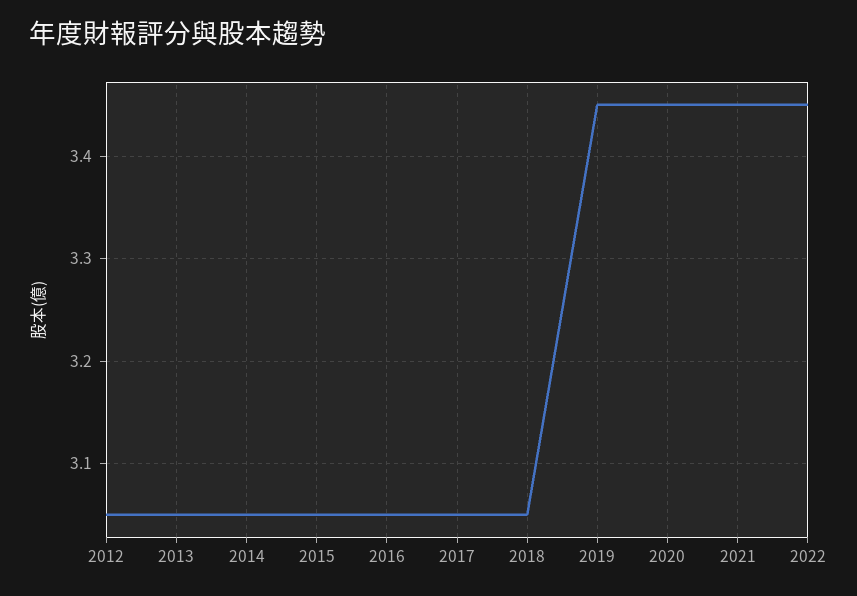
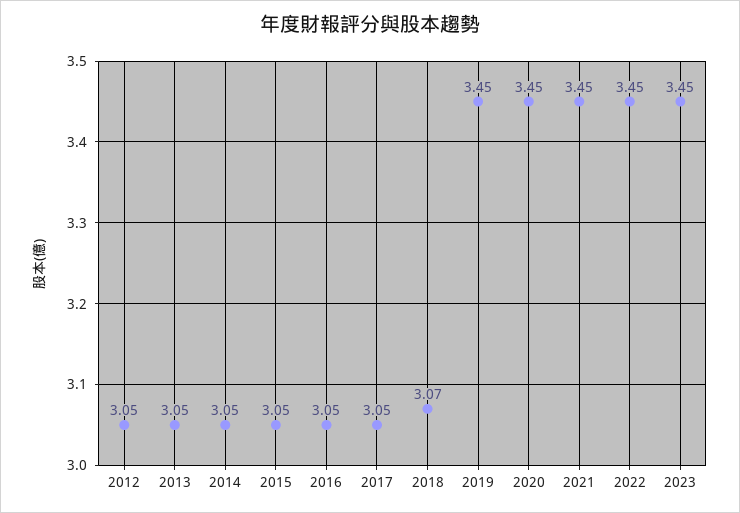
2018: 3.05 -> 3.07
2023: none -> 3.45

